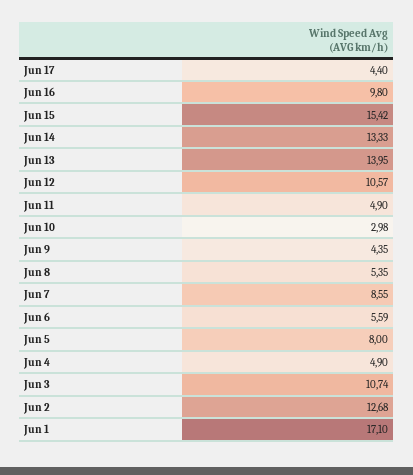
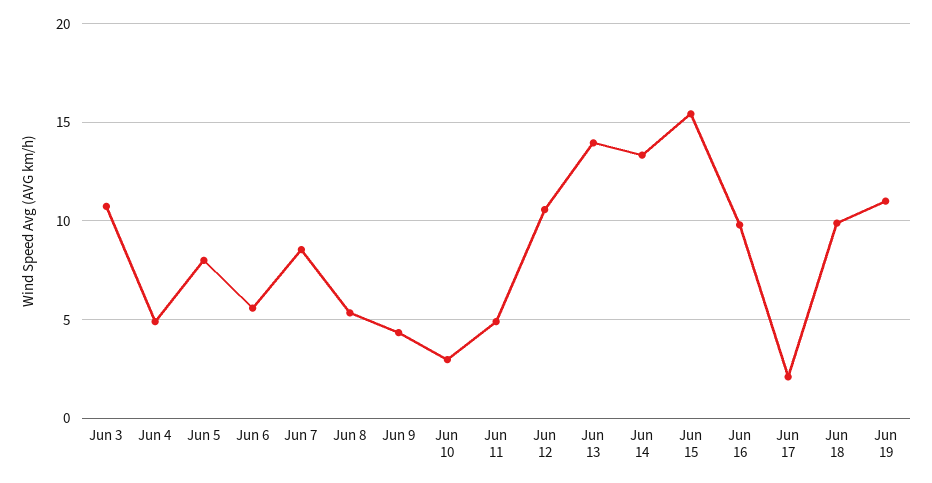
Jun 17: 4.4 -> 2
Jun 2: 12.68 -> none
Jun 1: 17.1 -> none
Jun 18: none -> 10
Jun 19: none -> 11

